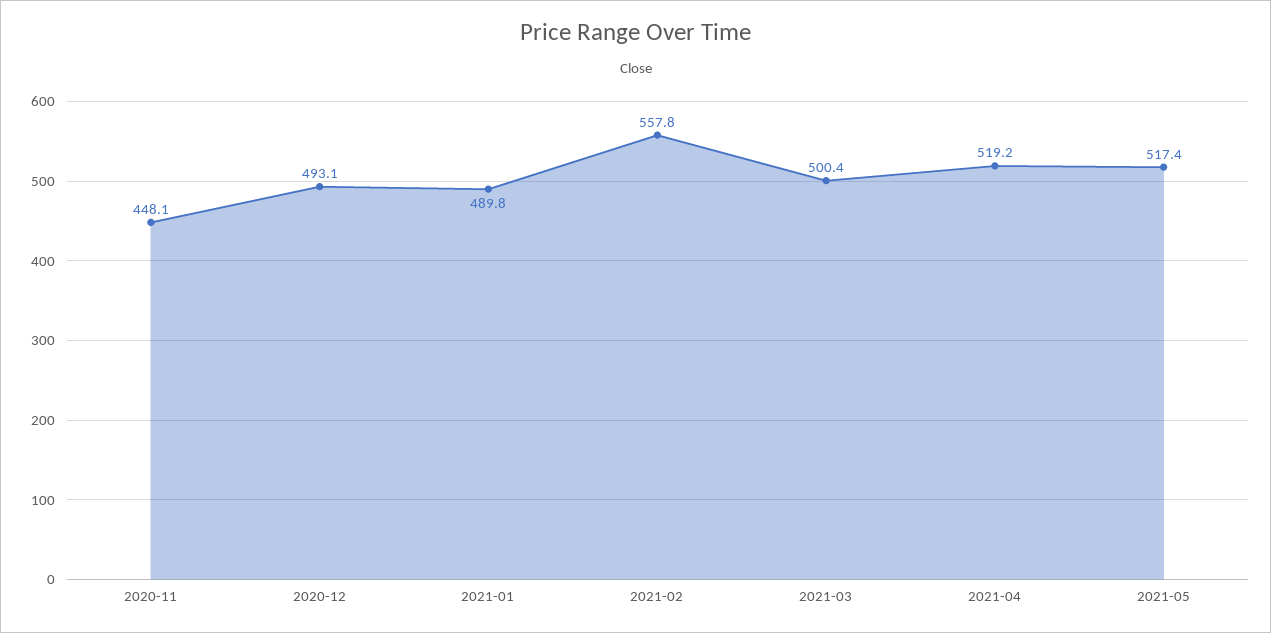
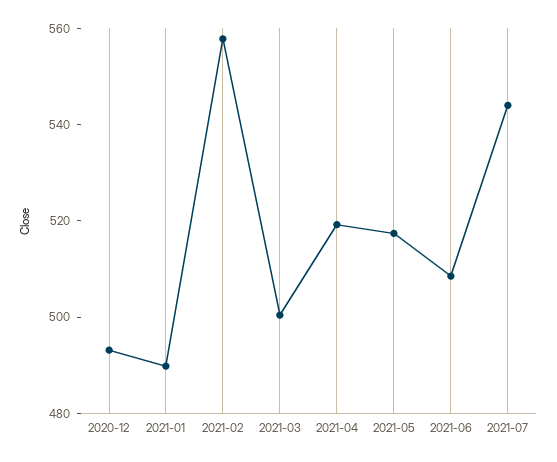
2020-11: 448.1 -> none
2021-06: none -> 510
2021-07: none -> 545

